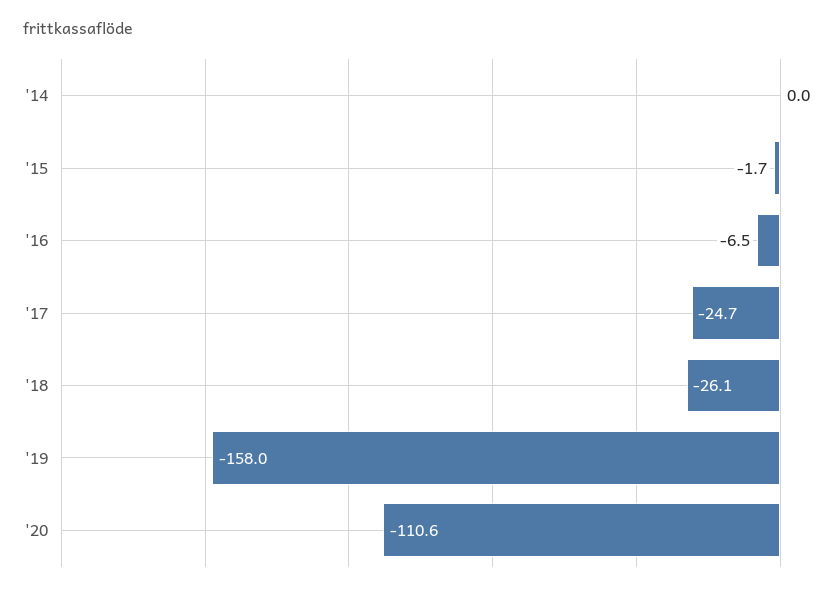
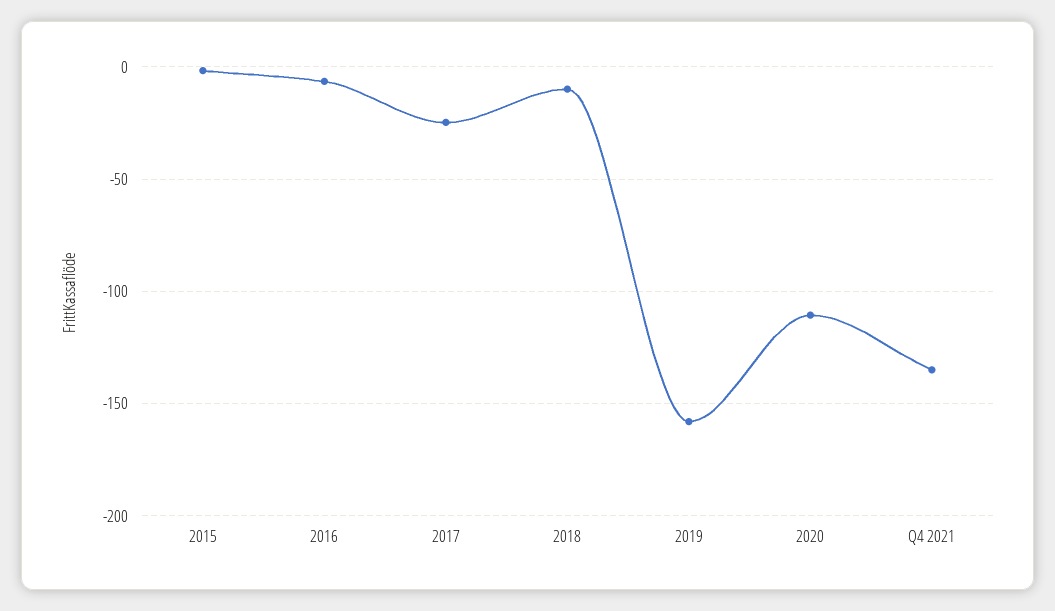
'14: 0 -> none
'18: -26.1 -> -10
Q4 2021: none -> -135

